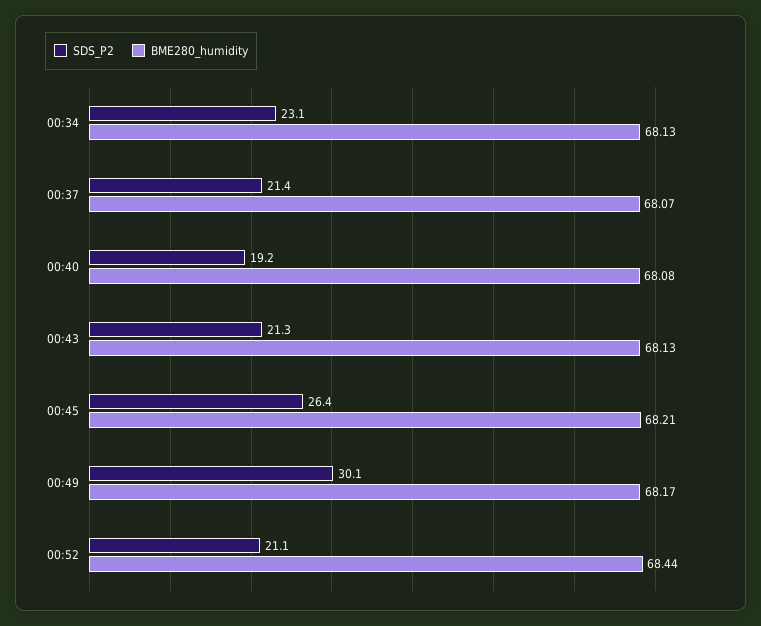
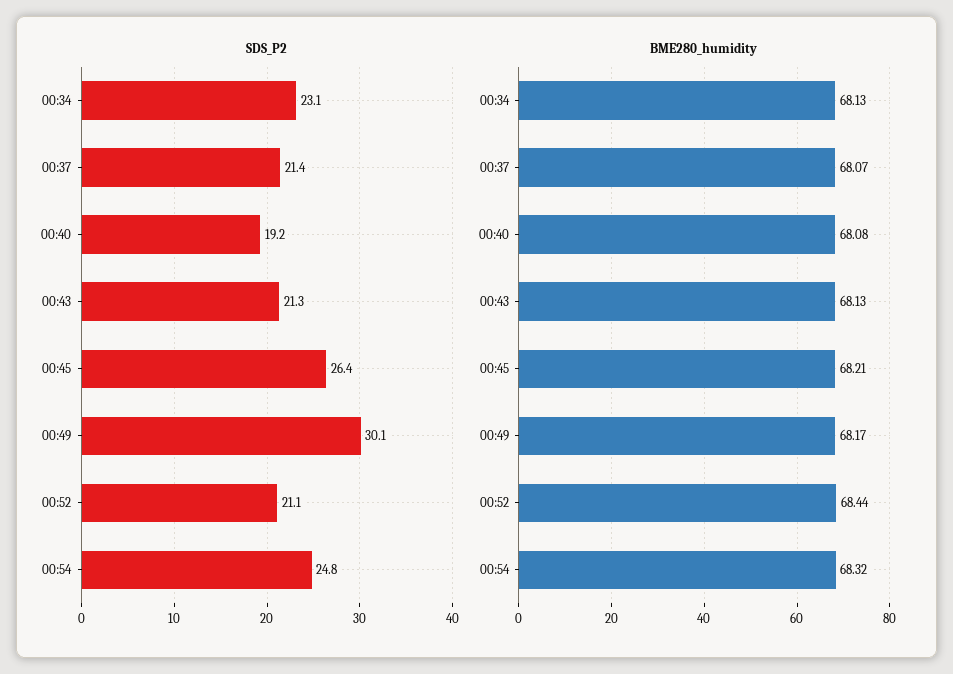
SDS_P2, 00:54: none -> 24.8
BME280_humidity, 00:54: none -> 68.32

